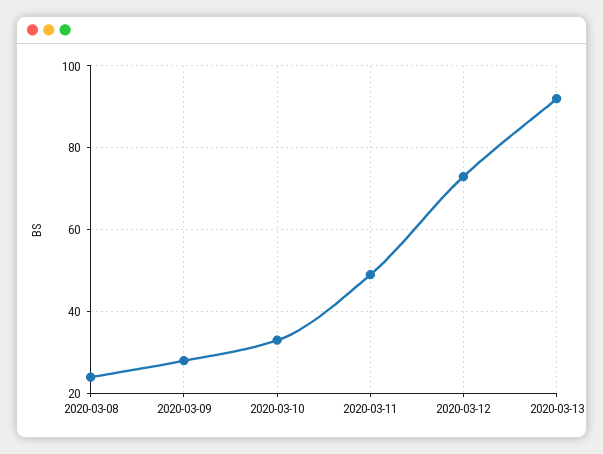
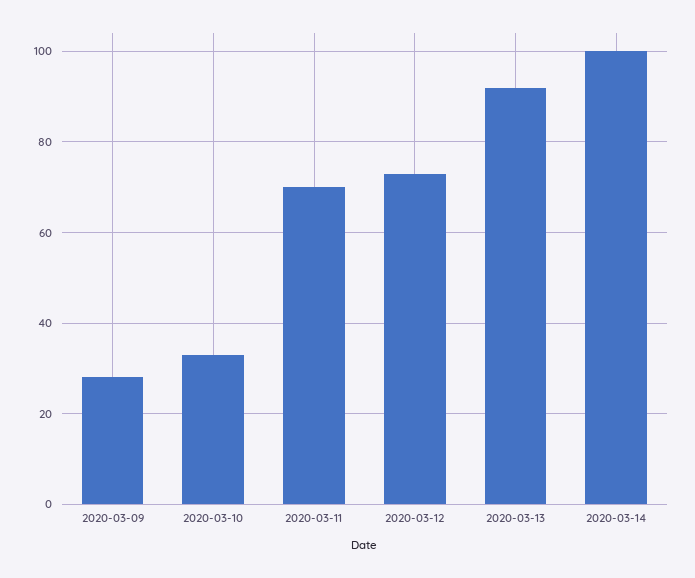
2020-03-08: 25 -> none
2020-03-11: 50 -> 70
2020-03-14: none -> 100

